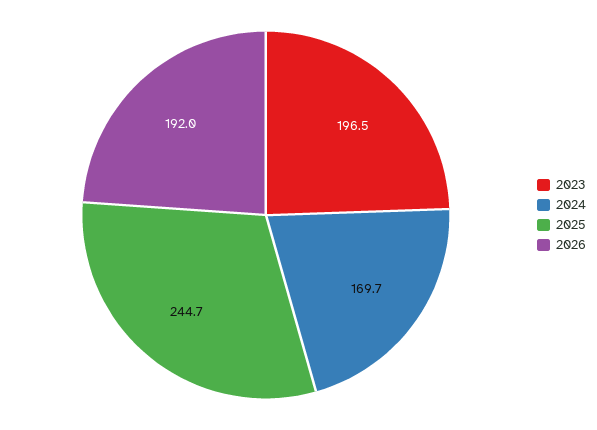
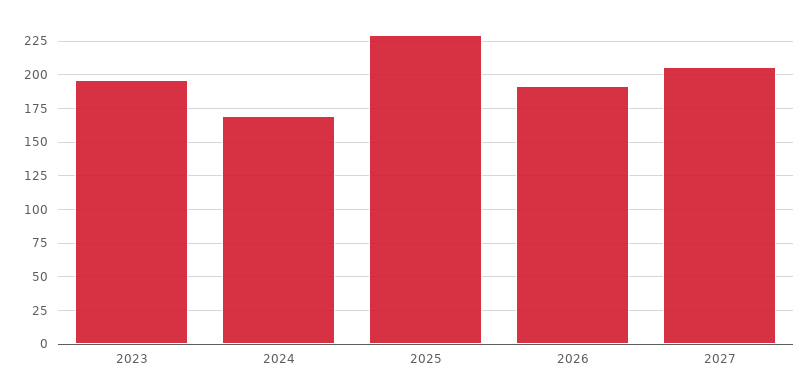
2025: 244.7 -> 230
2027: none -> 205

